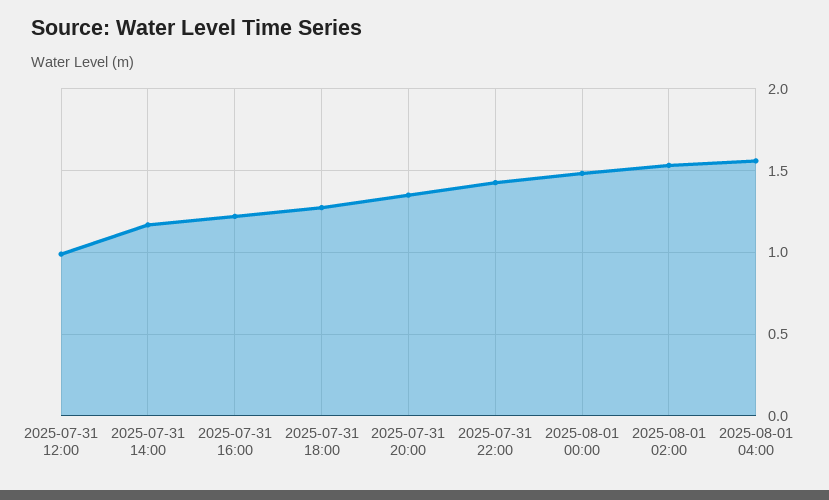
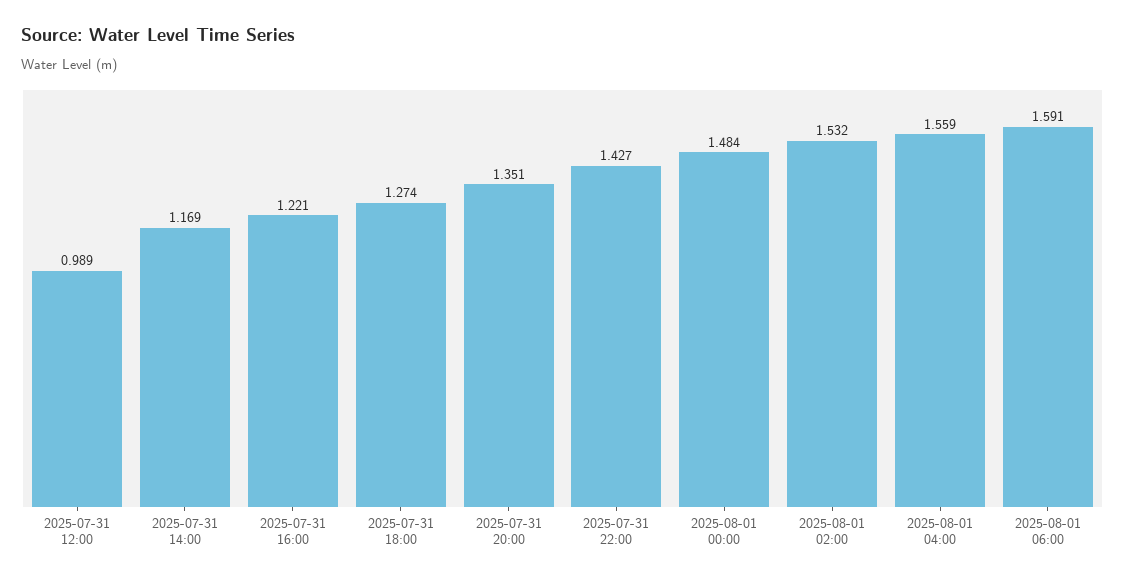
2025-08-01 06:00: none -> 1.591

